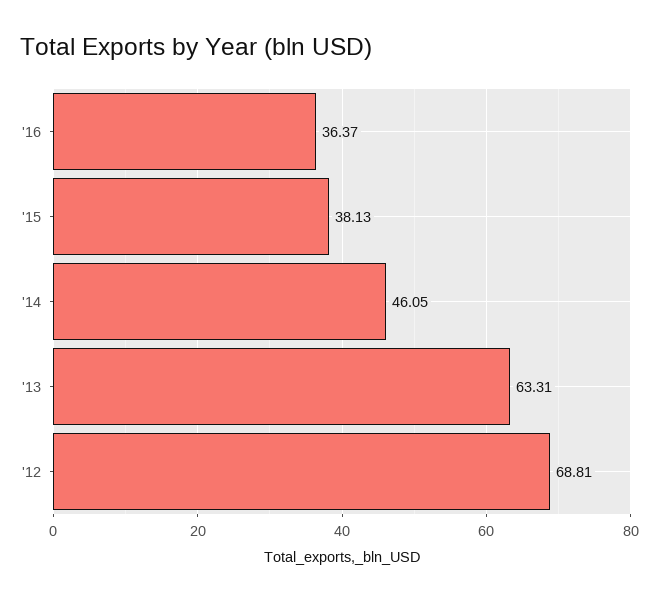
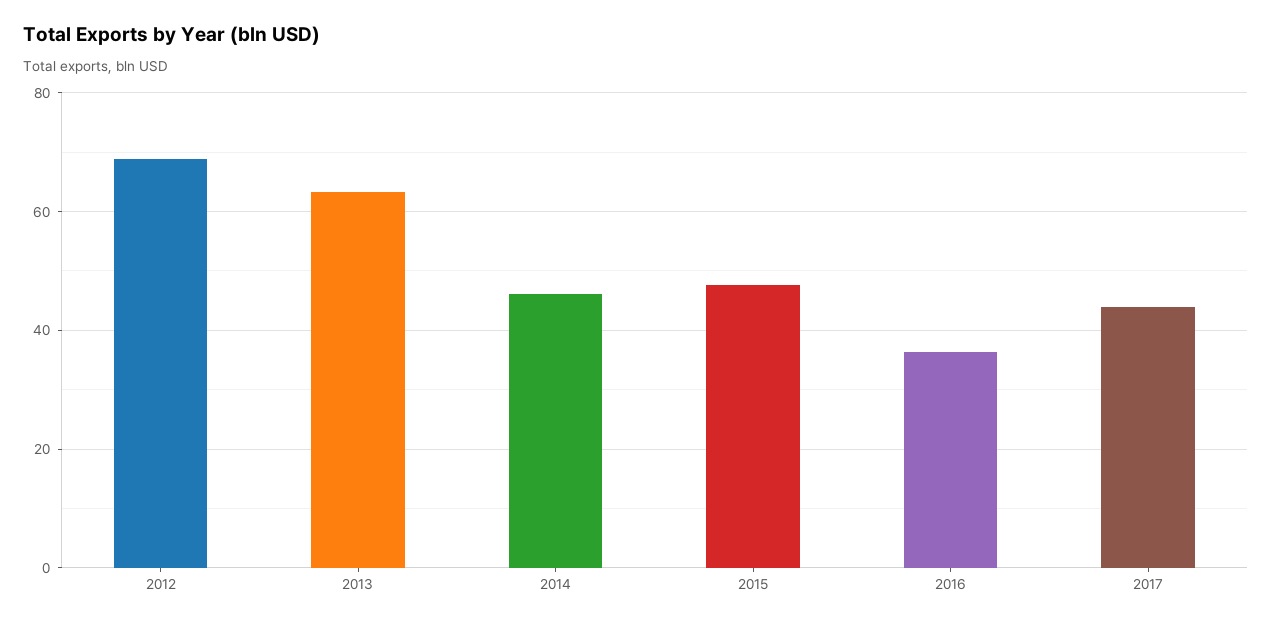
'15: 38.13 -> 48
2017: none -> 44

